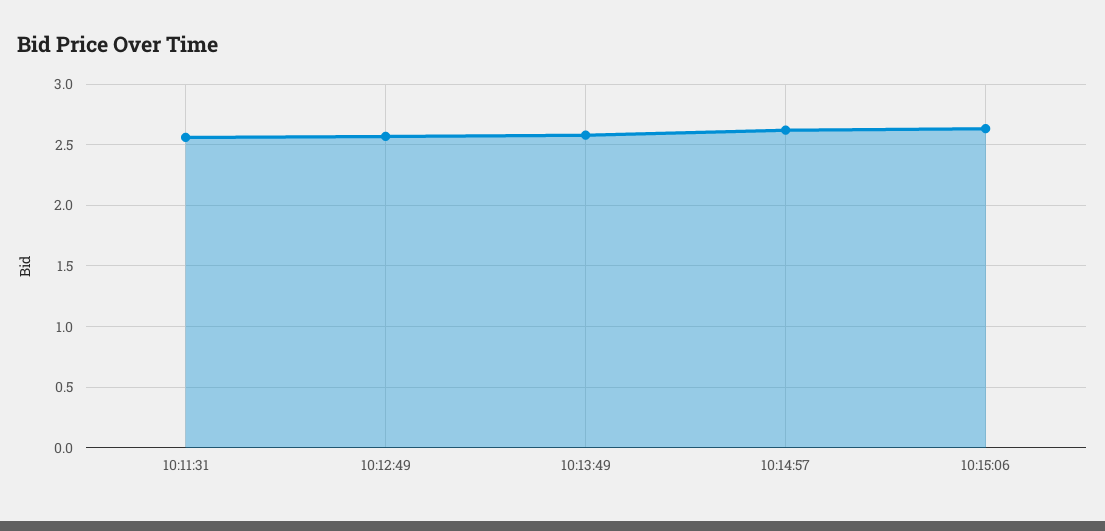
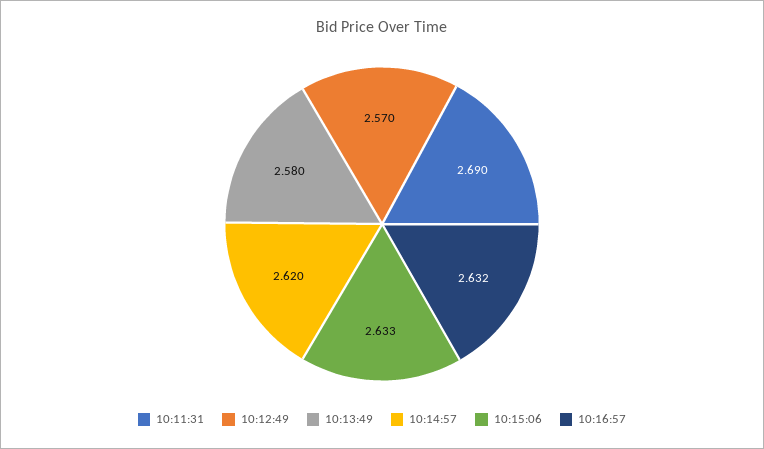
10:11:31: 2.55 -> 2.69
10:16:57: none -> 2.632

